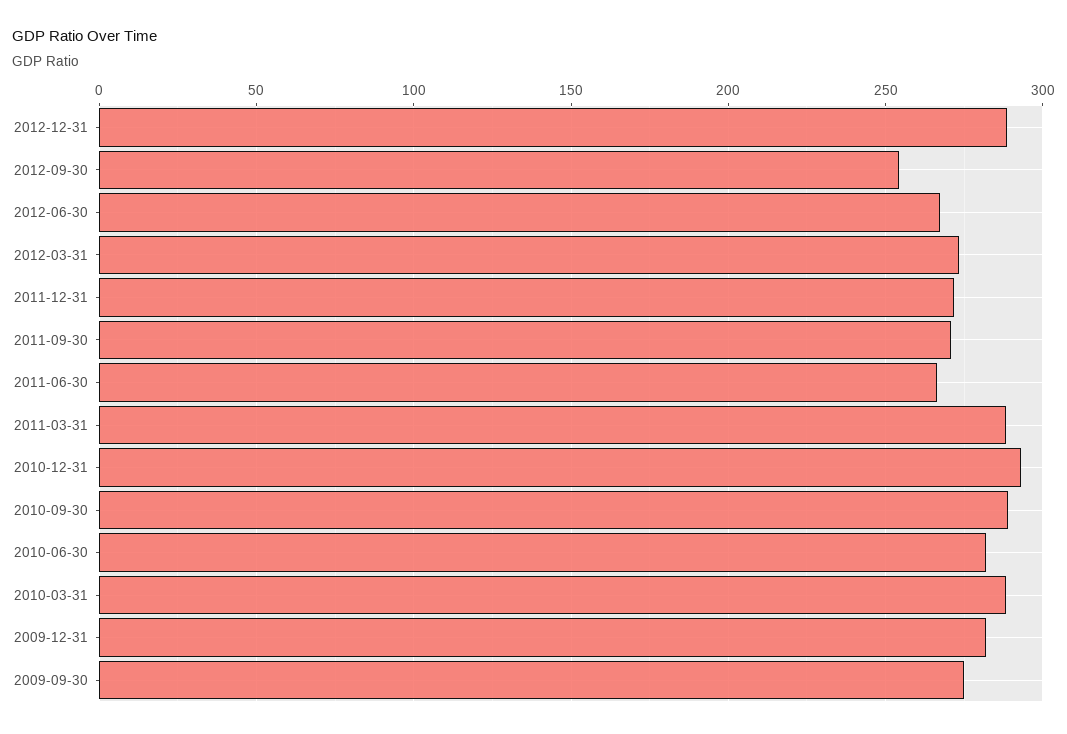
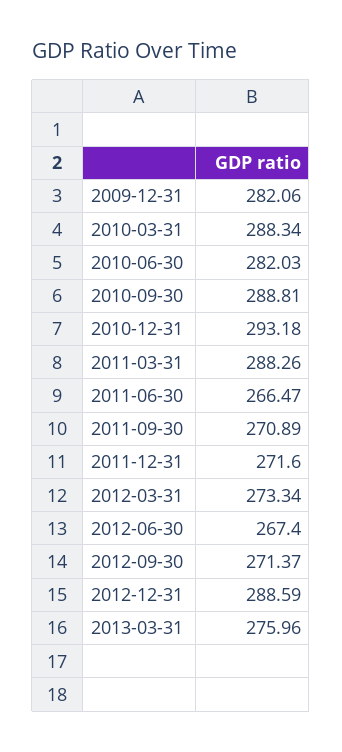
2012-09-30: 255 -> 271.37
2009-09-30: 275 -> none
2013-03-31: none -> 275.96

